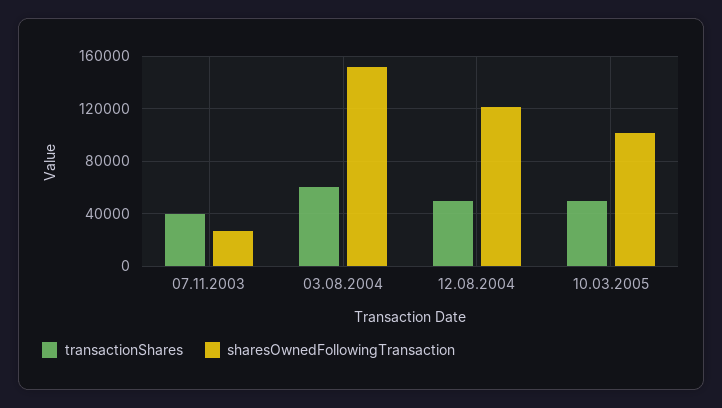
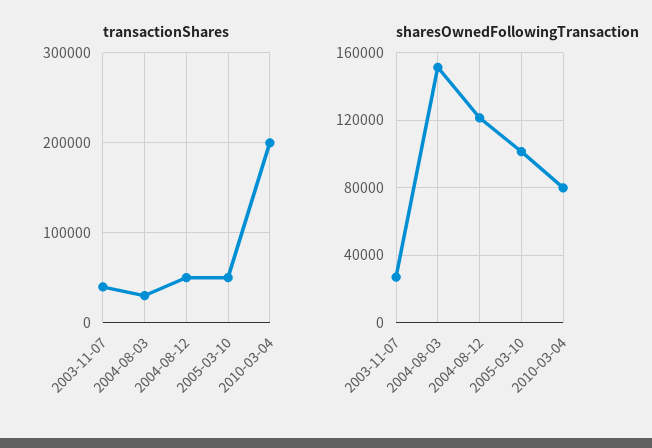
transactionShares, 03.08.2004: 60000 -> 30000
transactionShares, 2010-03-04: none -> 200000
sharesOwnedFollowingTransaction, 2010-03-04: none -> 80000

